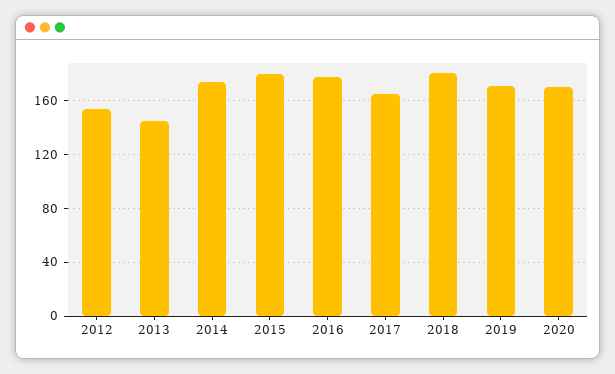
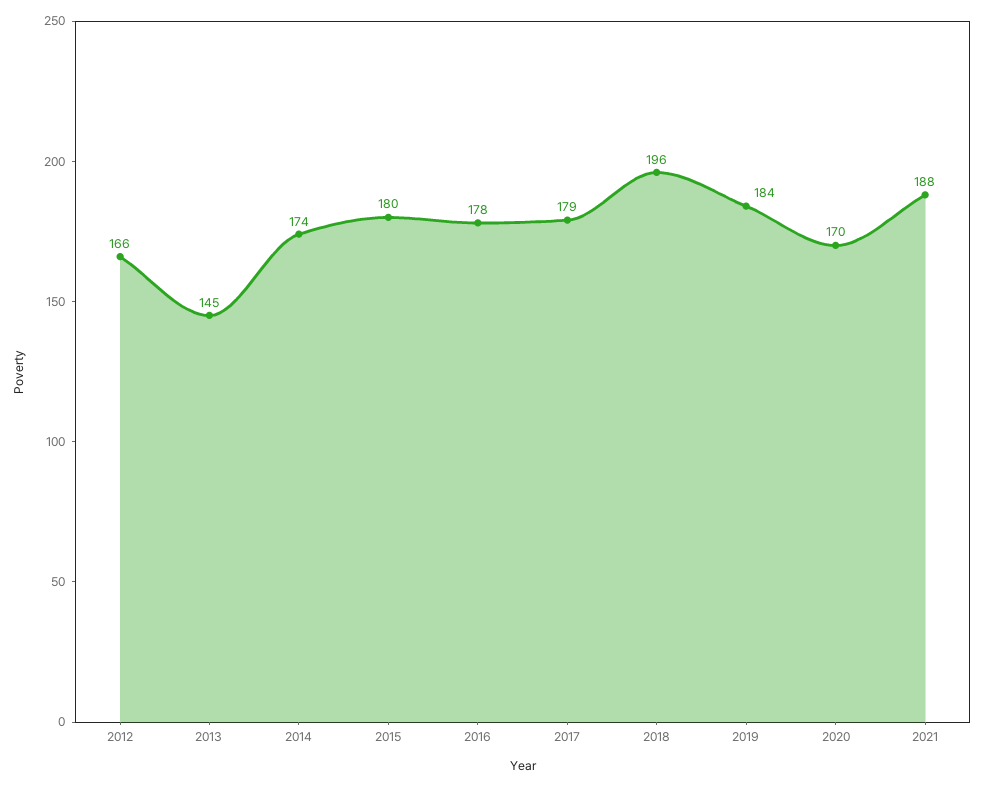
2012: 155 -> 166
2017: 165 -> 179
2018: 180 -> 196
2019: 170 -> 184
2021: none -> 188

